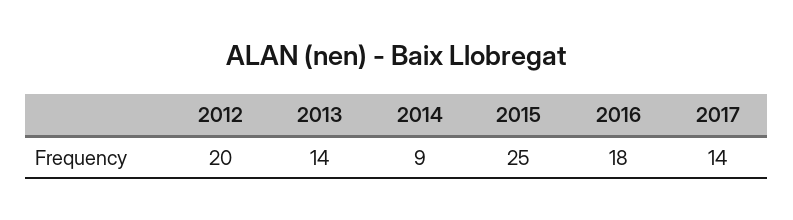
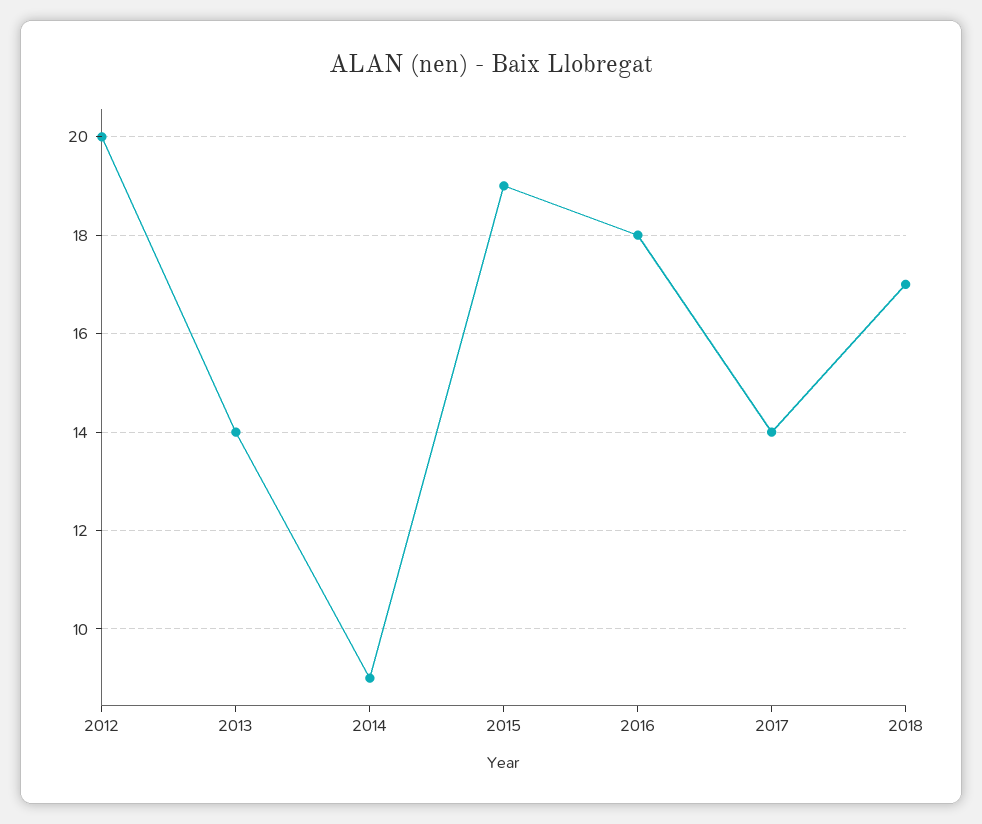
2015: 25 -> 19
2018: none -> 17

